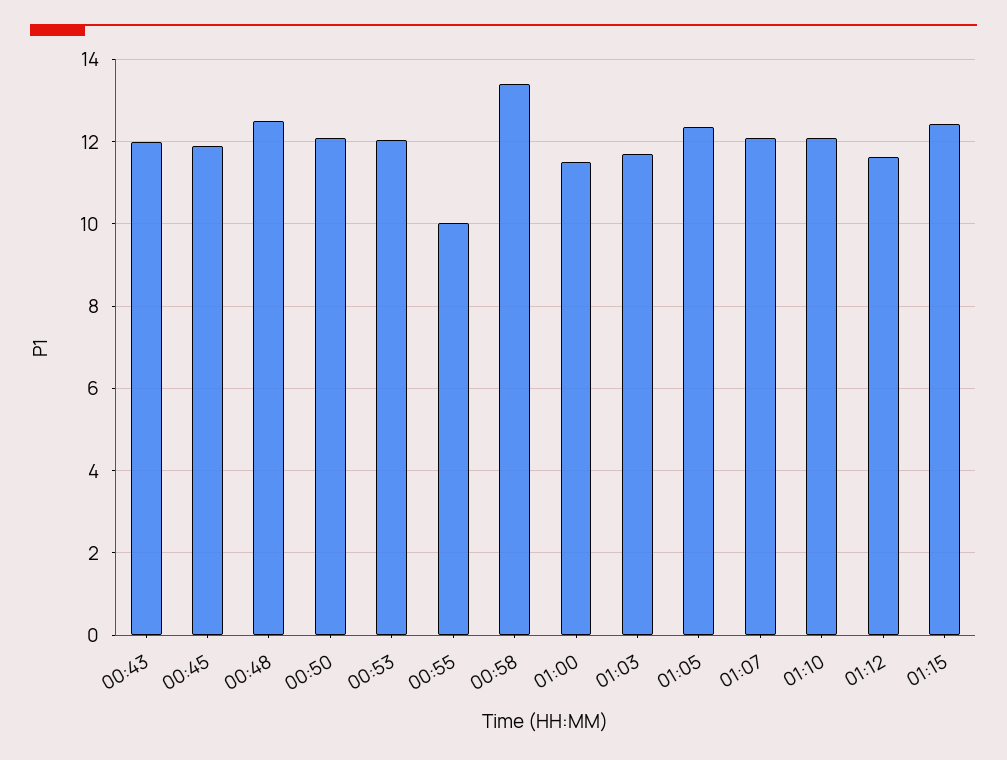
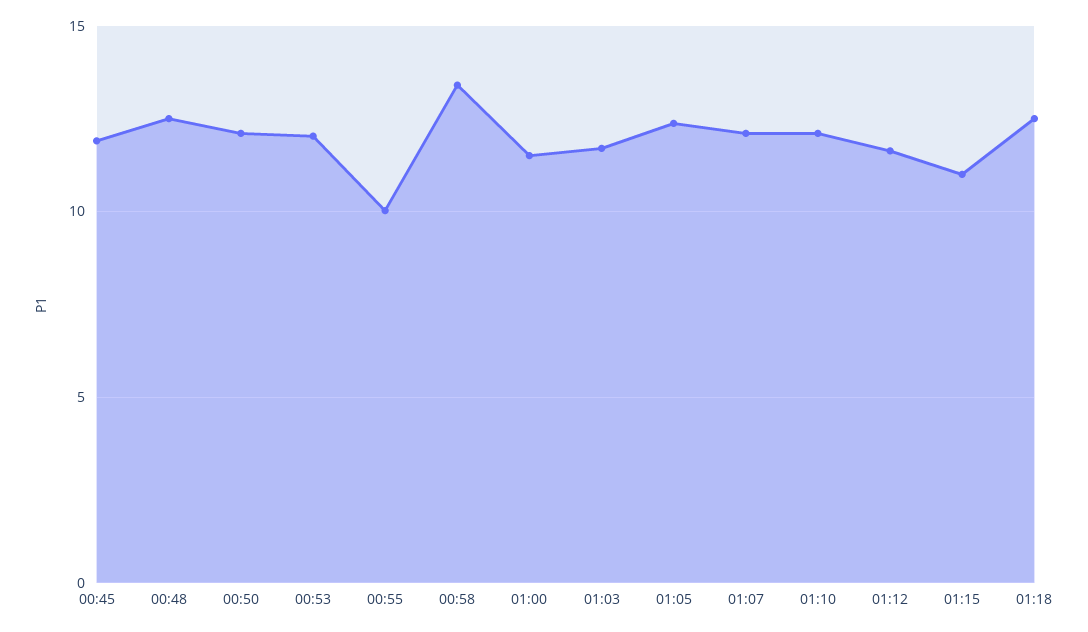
00:43: 12 -> none
01:15: 12.4 -> 11
01:18: none -> 12.5

